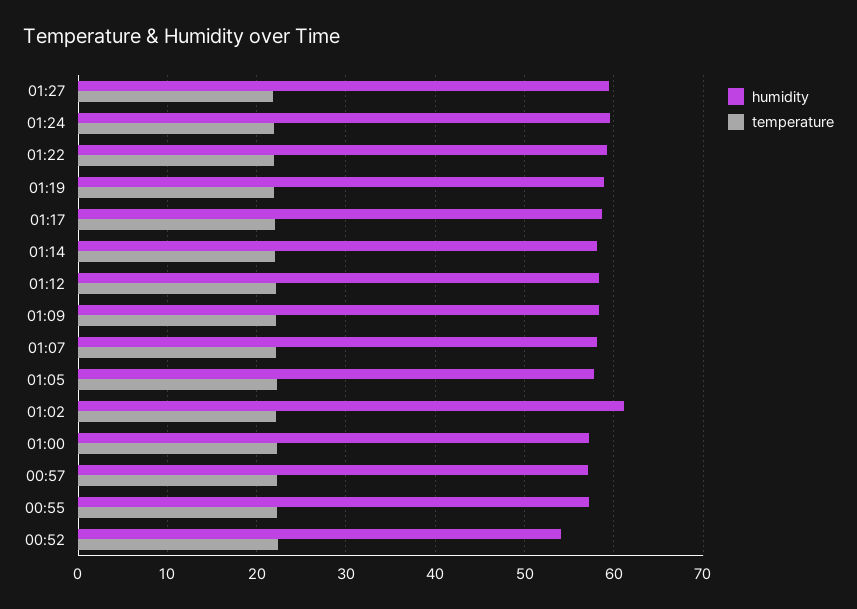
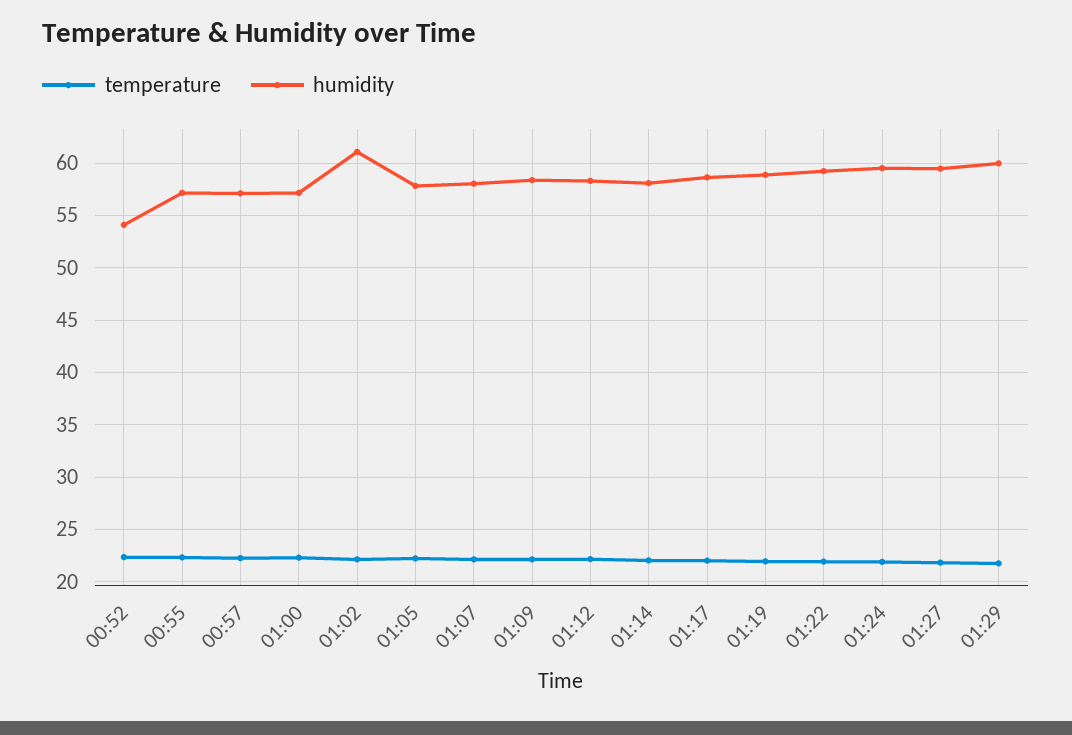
temperature, 01:29: none -> 22
humidity, 01:29: none -> 60

